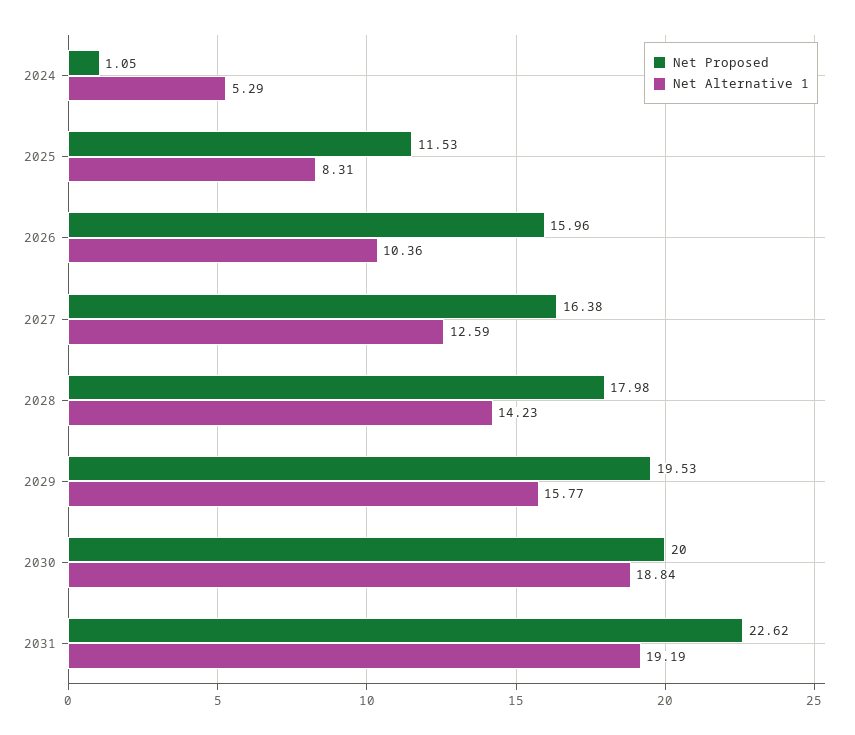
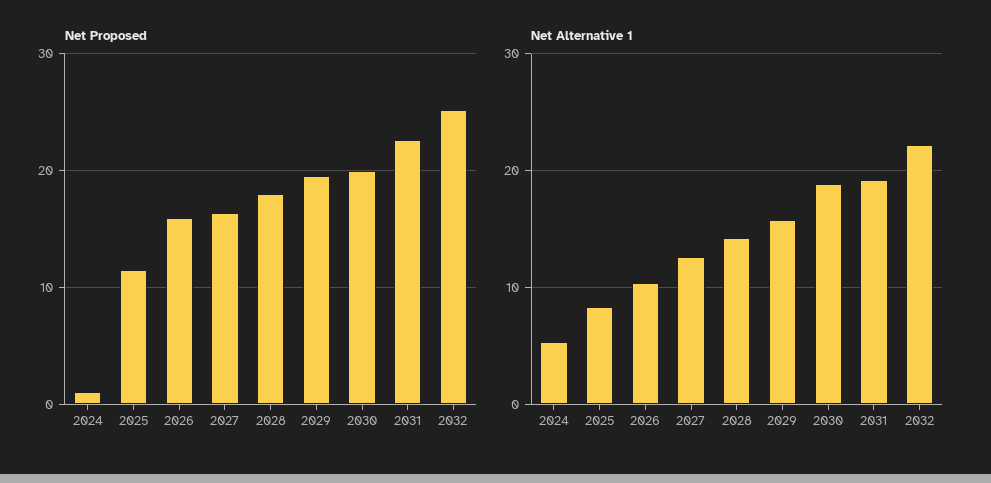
Net Proposed, 2032: none -> 25
Net Alternative 1, 2032: none -> 22

